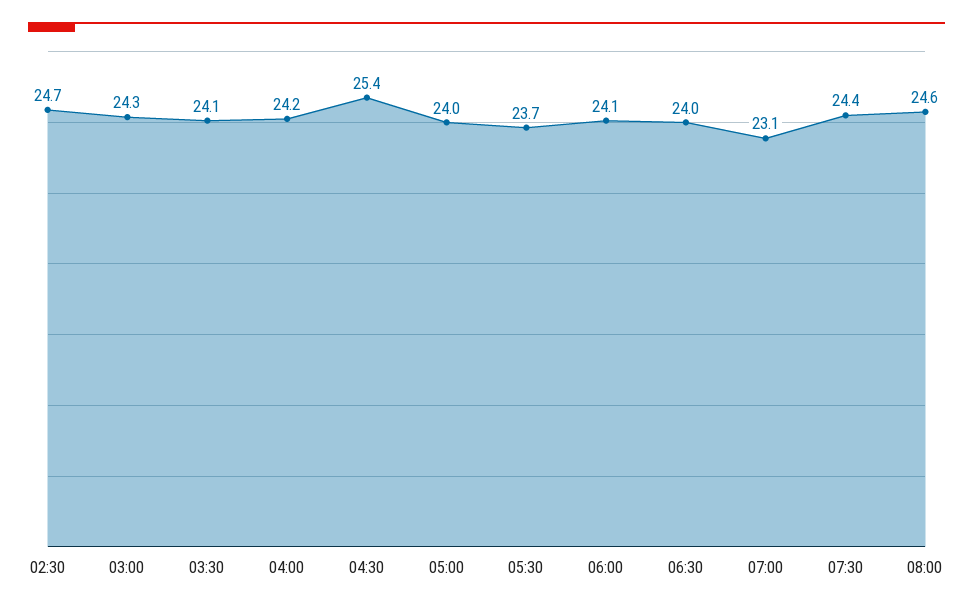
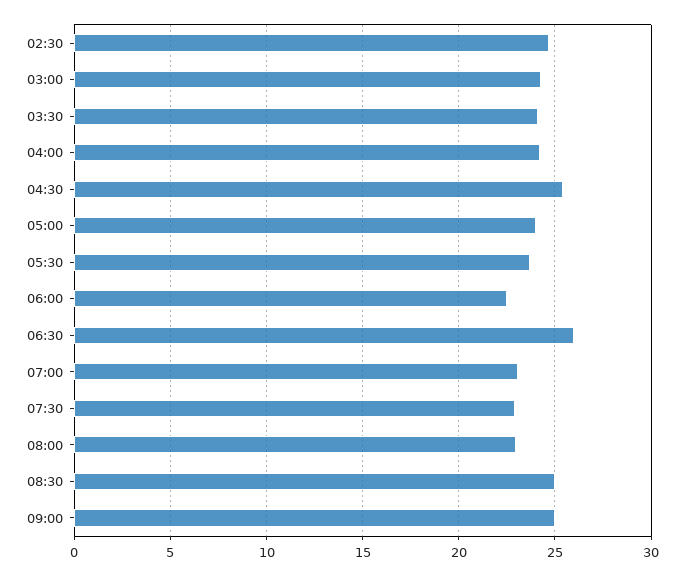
06:00: 24.1 -> 22.5
06:30: 24 -> 26
07:30: 24.4 -> 23
08:00: 24.6 -> 23
08:30: none -> 25
09:00: none -> 25

